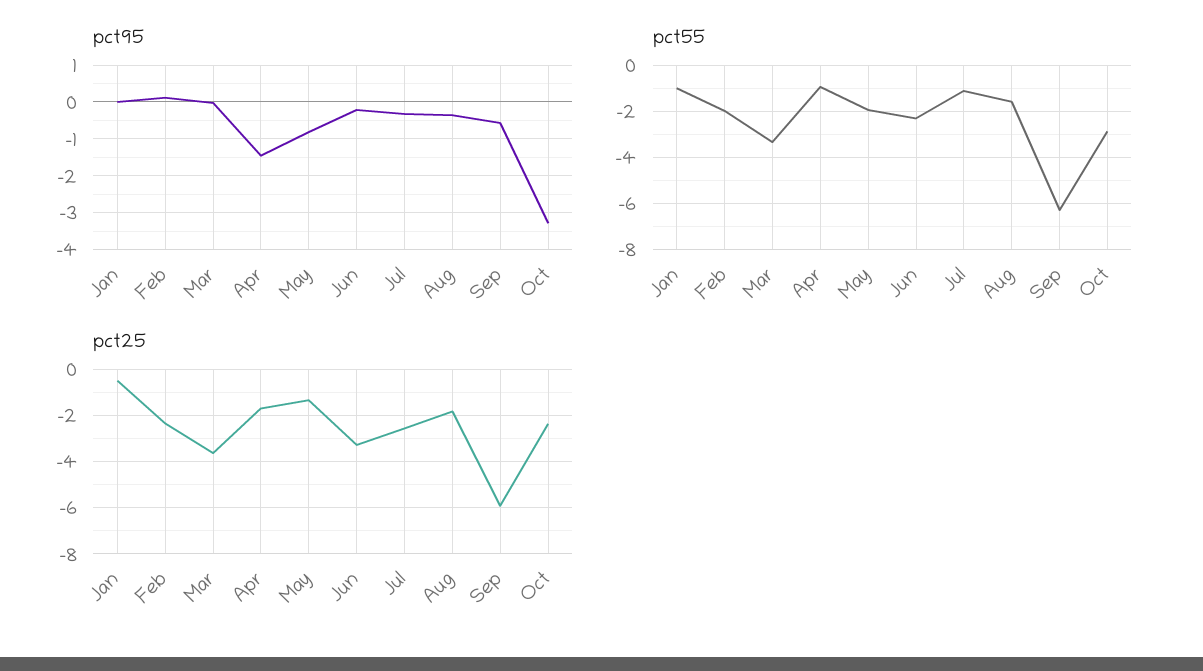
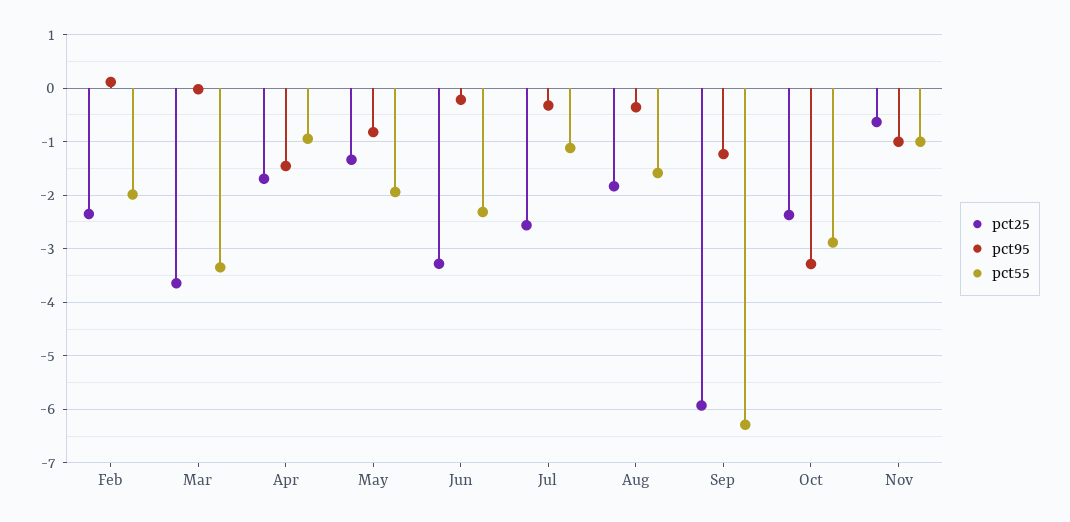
pct95, Jan: 0 -> none
pct95, Sep: -0.6 -> -1.2
pct55, Jan: -1 -> none
pct25, Jan: -0.5 -> none
pct25, Nov: none -> -0.6
pct95, Nov: none -> -1
pct55, Nov: none -> -1

